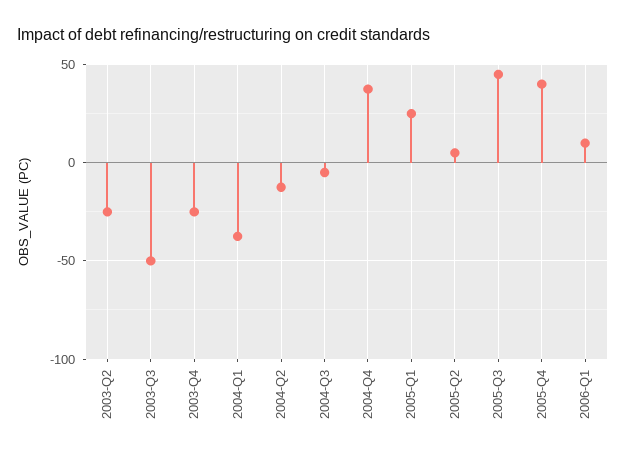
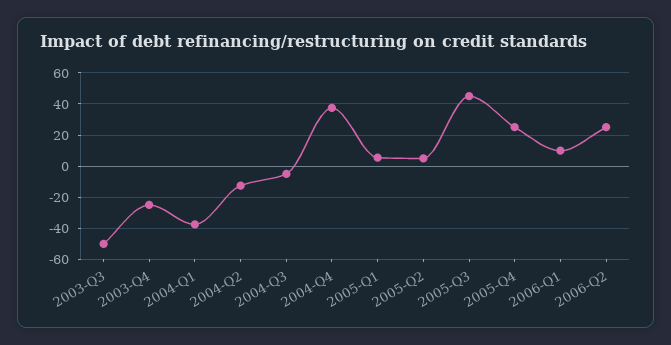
2003-Q2: -25 -> none
2005-Q1: 25 -> 5
2005-Q4: 40 -> 25
2006-Q2: none -> 25

